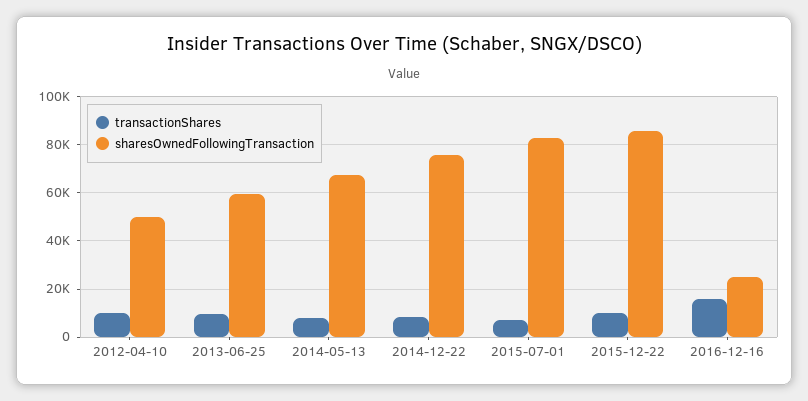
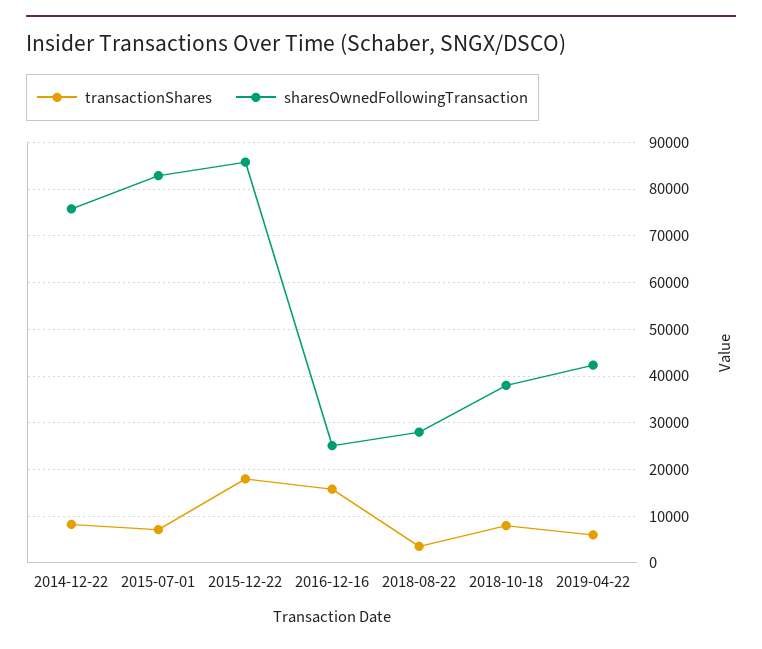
transactionShares, 2012-04-10: 10000 -> none
sharesOwnedFollowingTransaction, 2012-04-10: 50000 -> none
transactionShares, 2013-06-25: 10000 -> none
sharesOwnedFollowingTransaction, 2013-06-25: 60000 -> none
transactionShares, 2014-05-13: 7500 -> none
sharesOwnedFollowingTransaction, 2014-05-13: 67500 -> none
transactionShares, 2015-12-22: 10000 -> 18000
transactionShares, 2018-08-22: none -> 4000
sharesOwnedFollowingTransaction, 2018-08-22: none -> 28000
transactionShares, 2018-10-18: none -> 8000
sharesOwnedFollowingTransaction, 2018-10-18: none -> 38000
transactionShares, 2019-04-22: none -> 6000
sharesOwnedFollowingTransaction, 2019-04-22: none -> 42000

